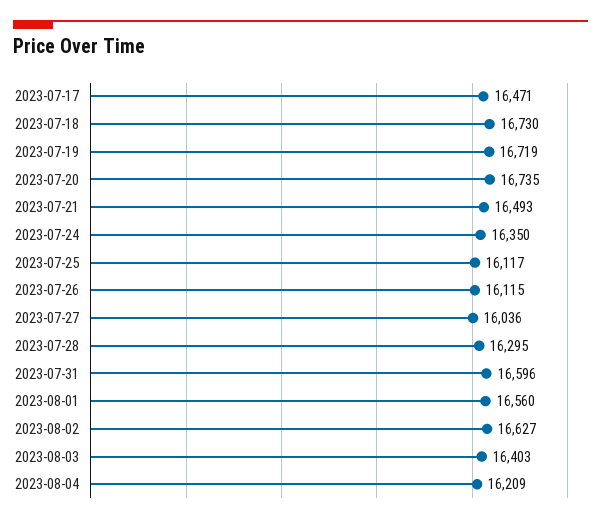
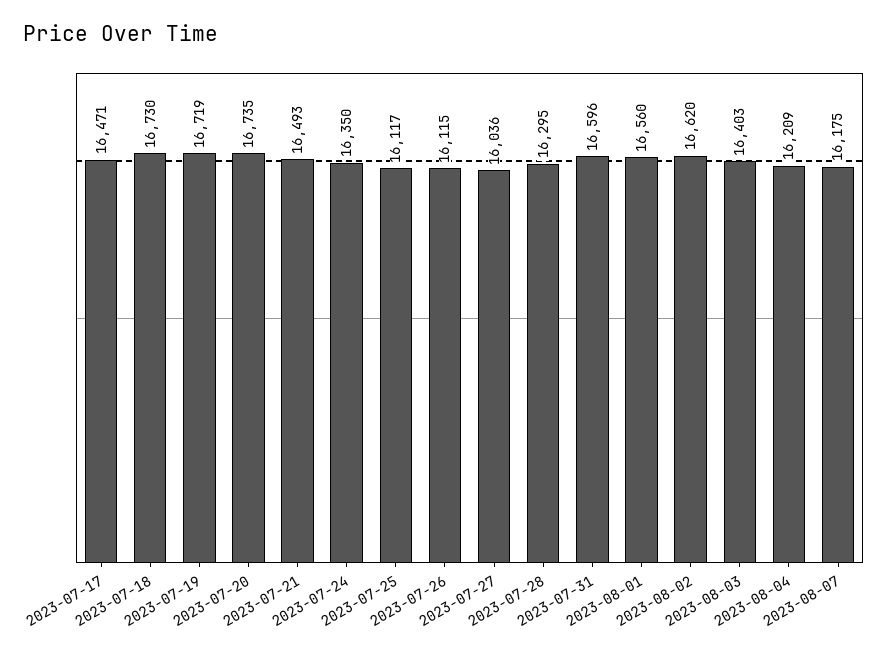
2023-08-02: 16627 -> 16620
2023-08-07: none -> 16175

